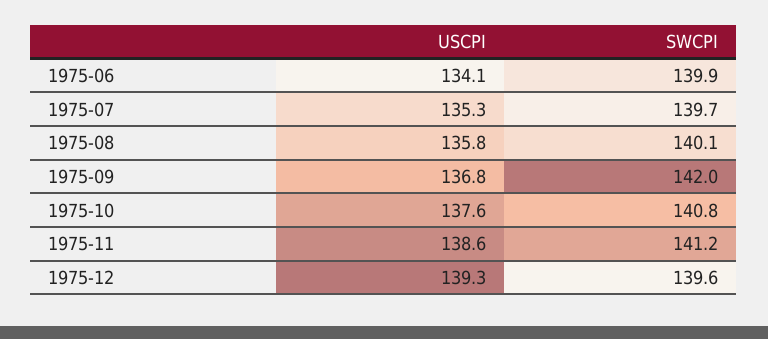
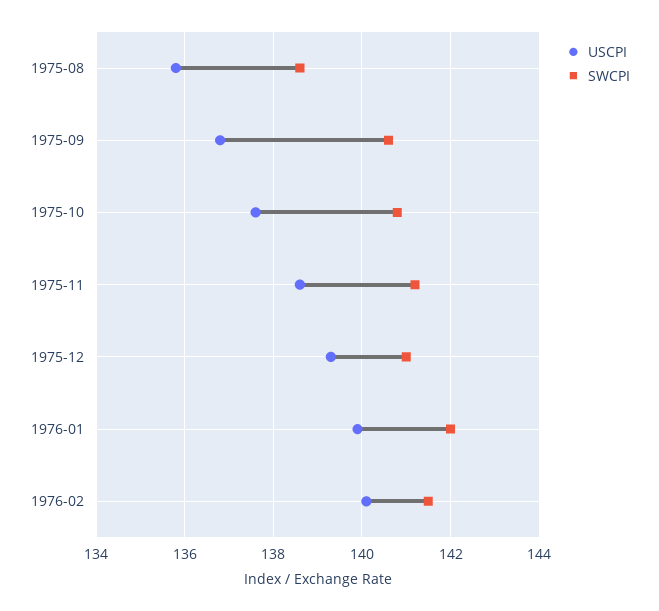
USCPI, 1975-06: 134.1 -> none
SWCPI, 1975-06: 139.9 -> none
USCPI, 1975-07: 135.3 -> none
SWCPI, 1975-07: 139.7 -> none
SWCPI, 1975-08: 140.1 -> 138.5
SWCPI, 1975-09: 142 -> 140.5
SWCPI, 1975-12: 139.6 -> 141
USCPI, 1976-01: none -> 140
SWCPI, 1976-01: none -> 142
USCPI, 1976-02: none -> 140
SWCPI, 1976-02: none -> 141.5

